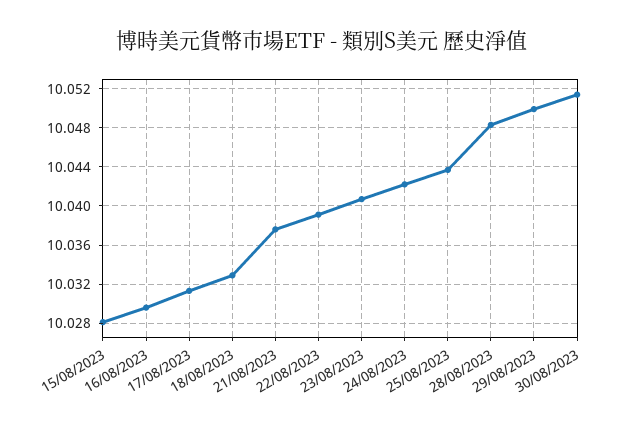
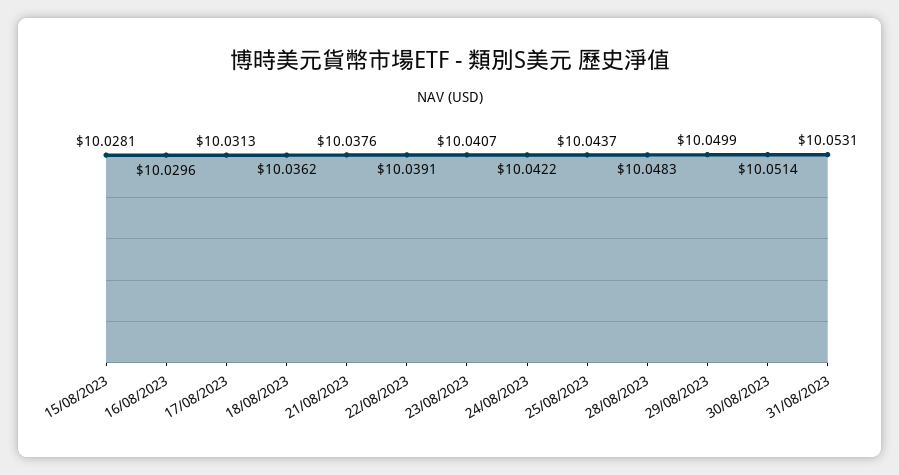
18/08/2023: 10.033 -> 10.0362
31/08/2023: none -> 10.0531

